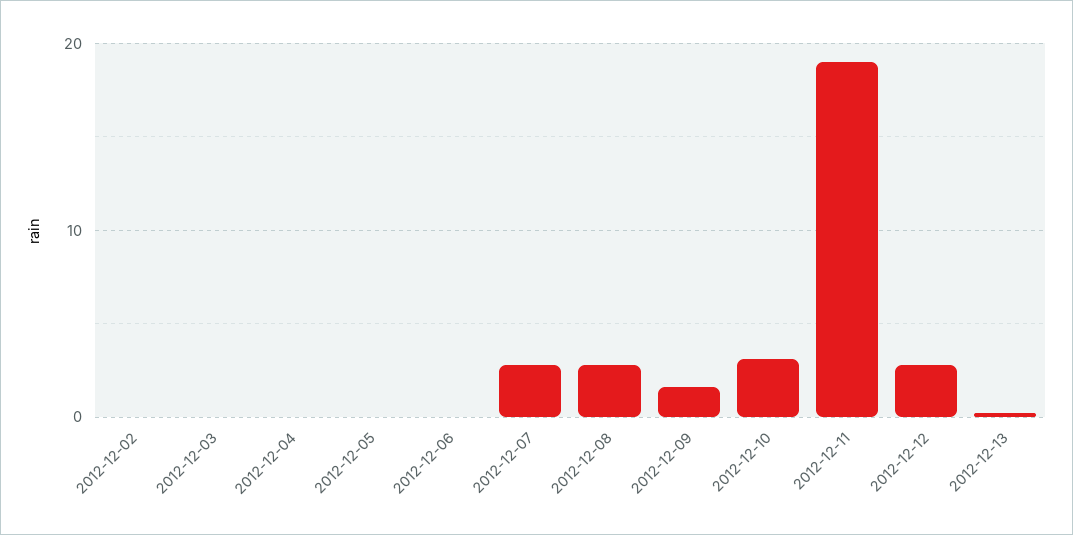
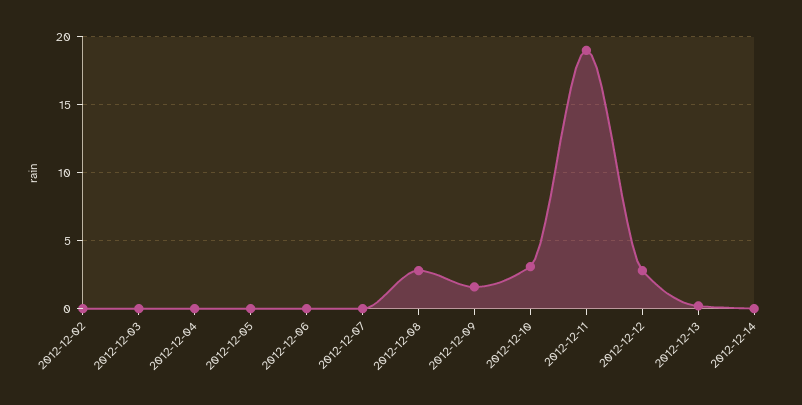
2012-12-07: 3 -> 0
2012-12-14: none -> 0

